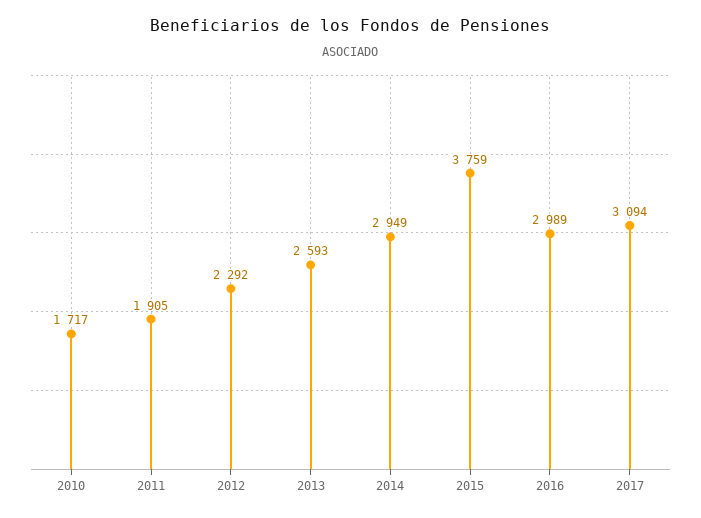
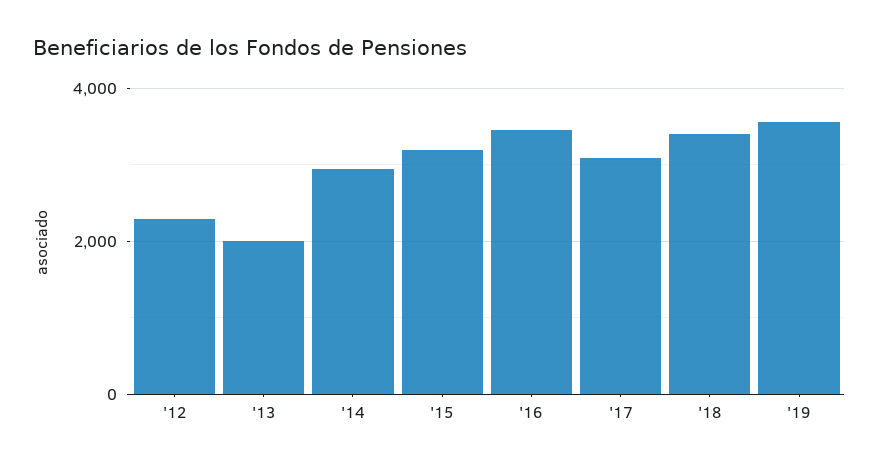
2010: 1717 -> none
2011: 1905 -> none
2013: 2593 -> 2000
2015: 3759 -> 3200
2016: 2989 -> 3400
'18: none -> 3400
'19: none -> 3600

